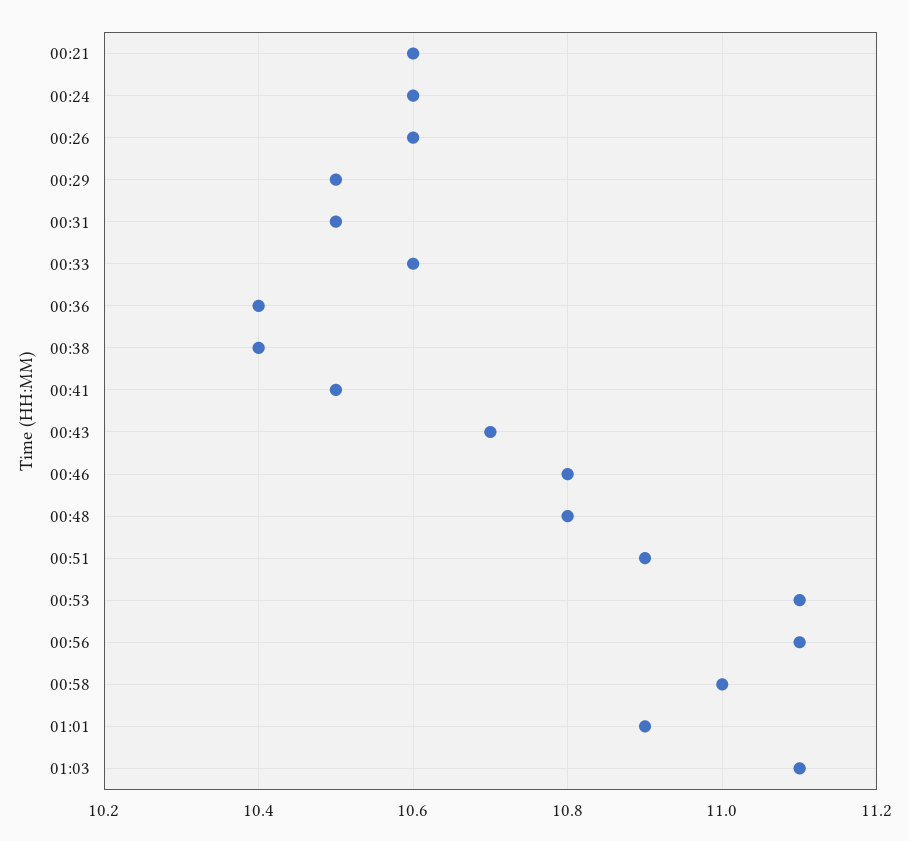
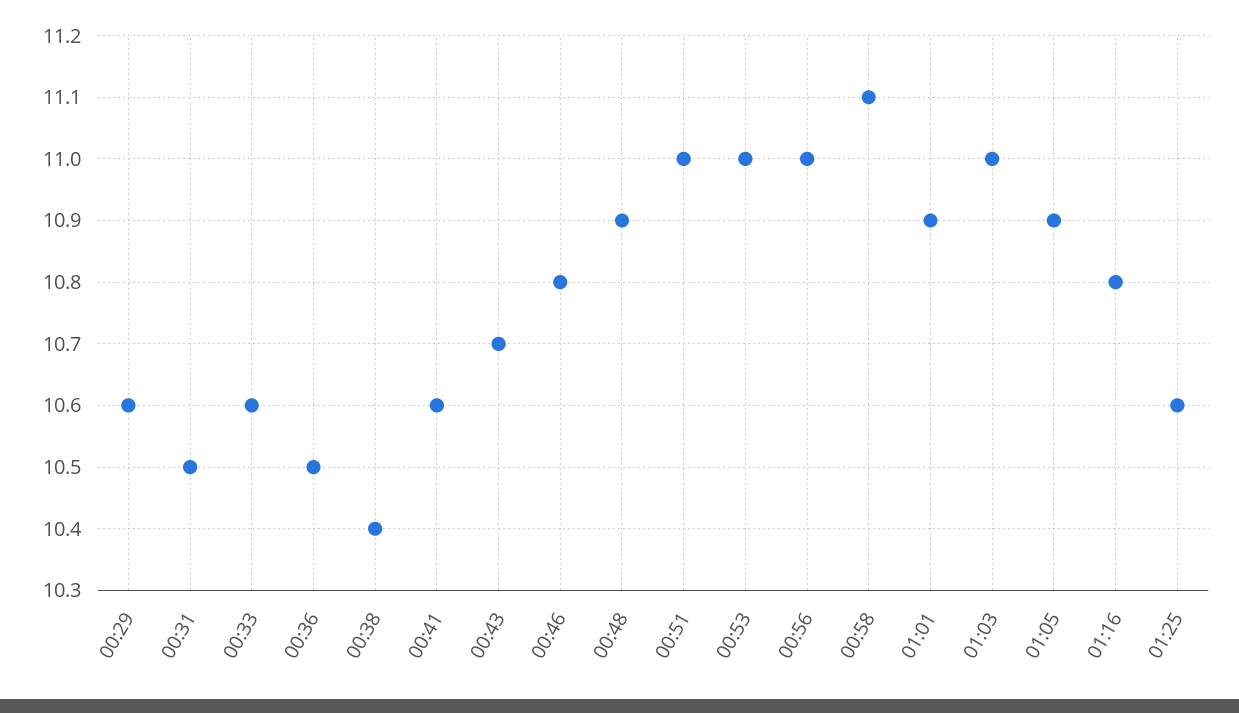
00:21: 10.6 -> none
00:24: 10.6 -> none
00:26: 10.6 -> none
00:29: 10.5 -> 10.6
00:36: 10.4 -> 10.5
00:41: 10.5 -> 10.6
00:48: 10.8 -> 10.9
00:51: 10.9 -> 11
00:53: 11.1 -> 11
00:56: 11.1 -> 11
00:58: 11 -> 11.1
01:03: 11.1 -> 11
01:05: none -> 10.9
01:16: none -> 10.8
01:25: none -> 10.6

